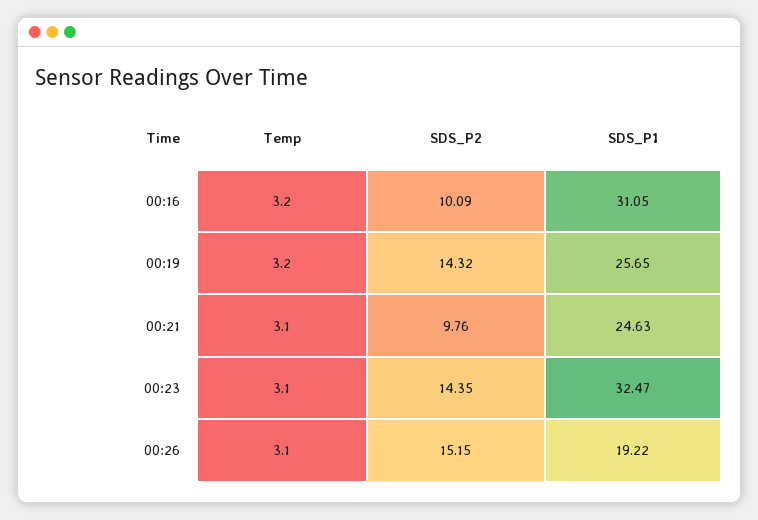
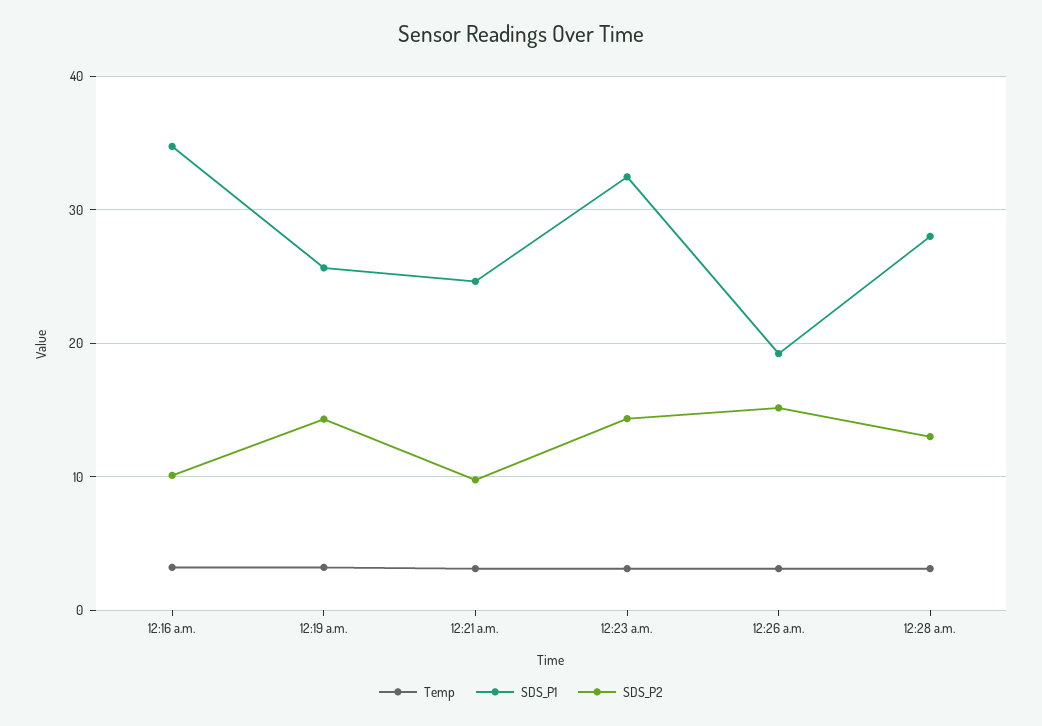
SDS_P1, 00:16: 31.05 -> 35
Temp, 12:28 a.m.: none -> 3
SDS_P1, 12:28 a.m.: none -> 28
SDS_P2, 12:28 a.m.: none -> 13

